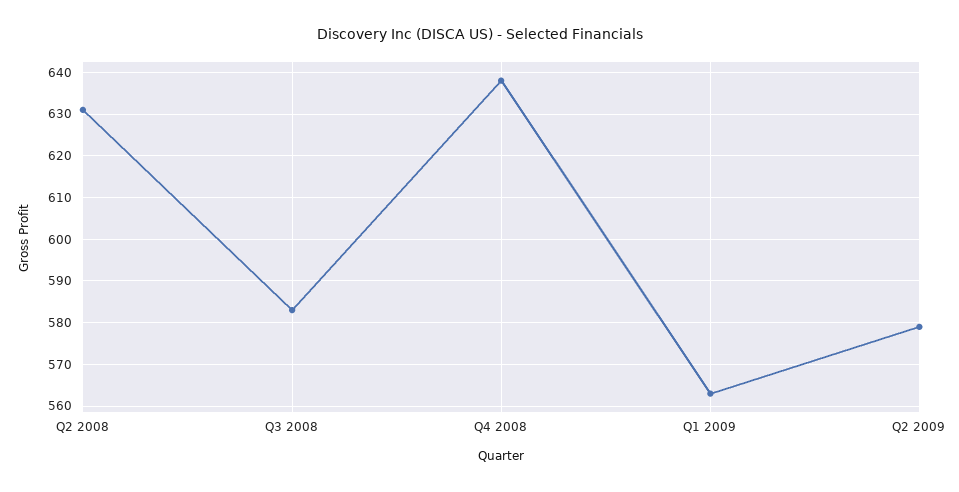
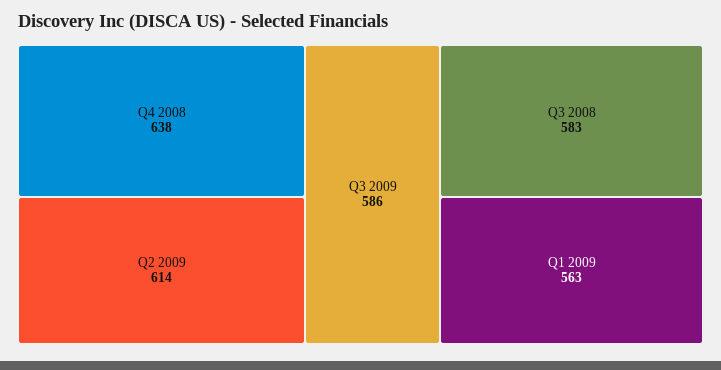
Q2 2008: 630 -> none
Q2 2009: 580 -> 614
Q3 2009: none -> 586

